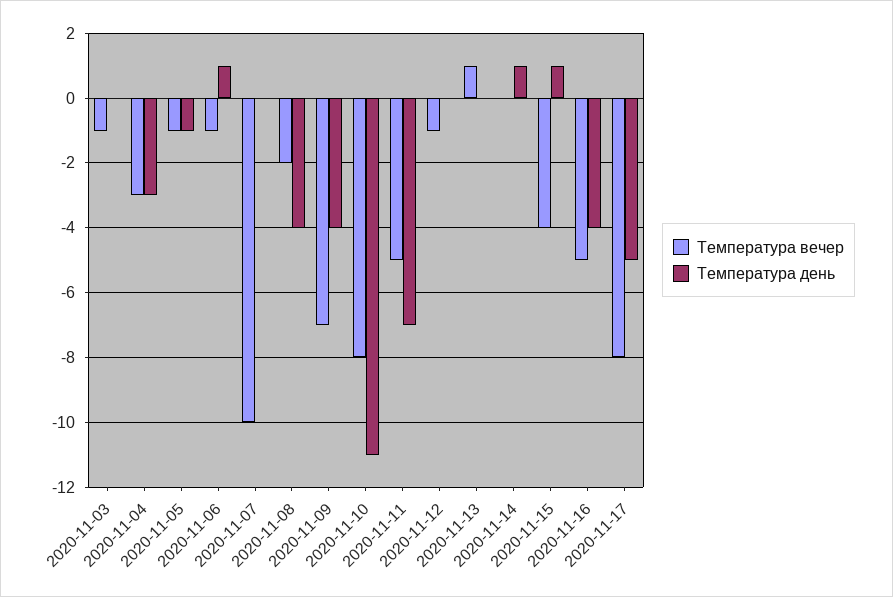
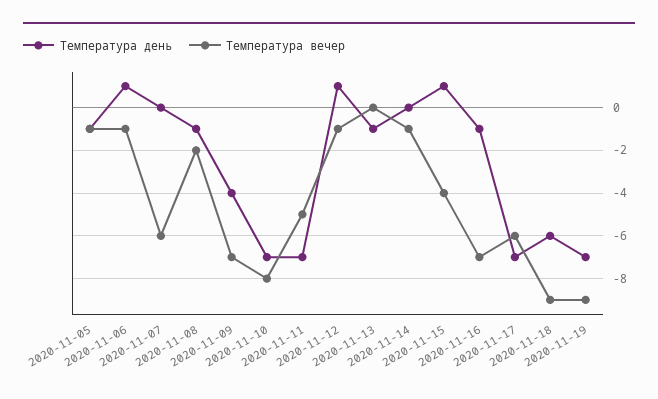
Температура вечер, 2020-11-03: -1 -> none
Температура день, 2020-11-03: 0 -> none
Температура вечер, 2020-11-04: -3 -> none
Температура день, 2020-11-04: -3 -> none
Температура вечер, 2020-11-07: -10 -> -6
Температура день, 2020-11-08: -4 -> -1
Температура день, 2020-11-10: -11 -> -7
Температура день, 2020-11-12: 0 -> 1
Температура вечер, 2020-11-13: 1 -> 0
Температура день, 2020-11-13: 0 -> -1
Температура вечер, 2020-11-14: 0 -> -1
Температура день, 2020-11-14: 1 -> 0
Температура вечер, 2020-11-16: -5 -> -7
Температура день, 2020-11-16: -4 -> -1
Температура вечер, 2020-11-17: -8 -> -6
Температура день, 2020-11-17: -5 -> -7
Температура день, 2020-11-18: none -> -6
Температура вечер, 2020-11-18: none -> -9
Температура день, 2020-11-19: none -> -7
Температура вечер, 2020-11-19: none -> -9

